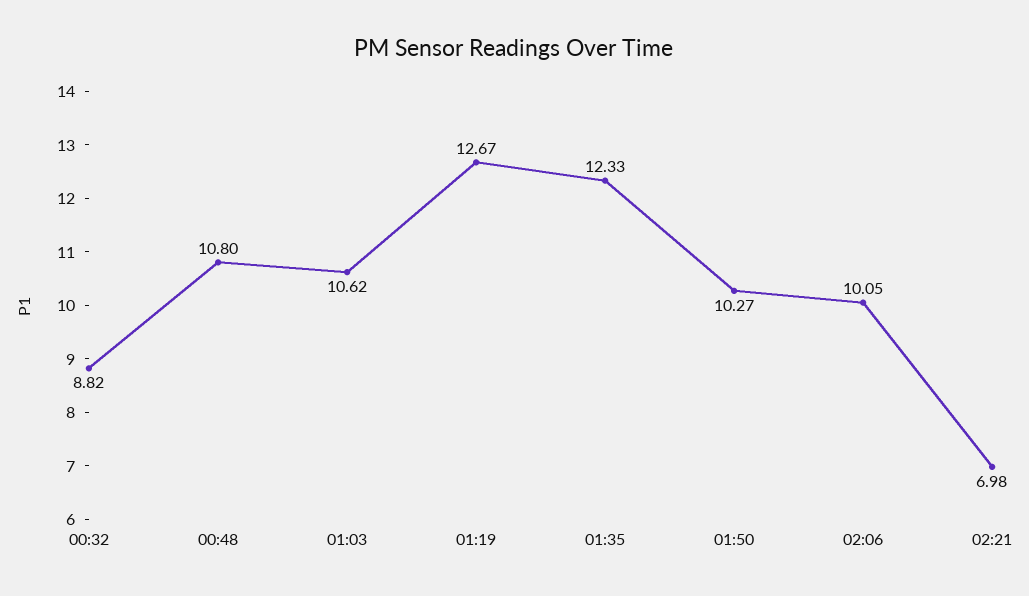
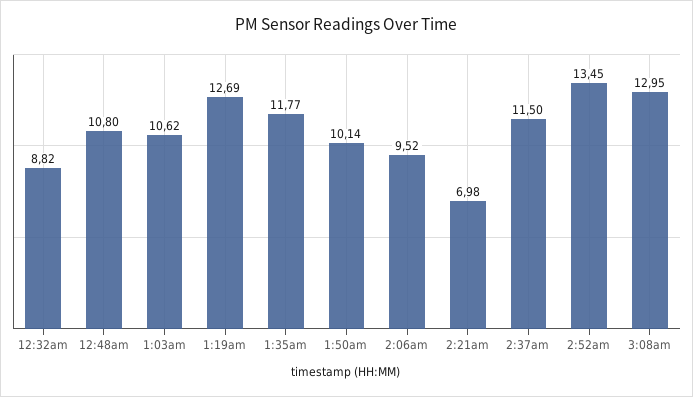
01:19: 12.67 -> 12.69
01:35: 12.33 -> 11.77
01:50: 10.27 -> 10.14
02:06: 10.05 -> 9.52
2:37am: none -> 11.5
2:52am: none -> 13.45
3:08am: none -> 12.95

